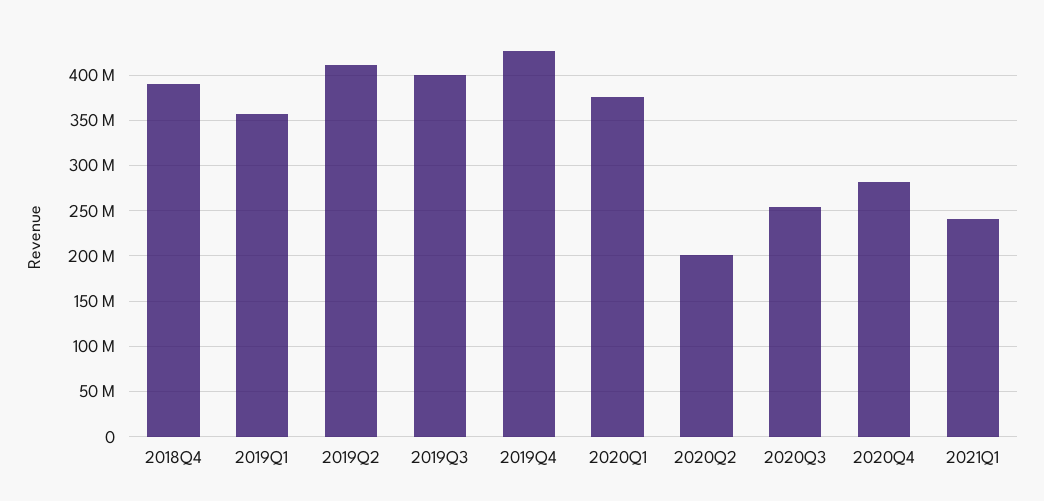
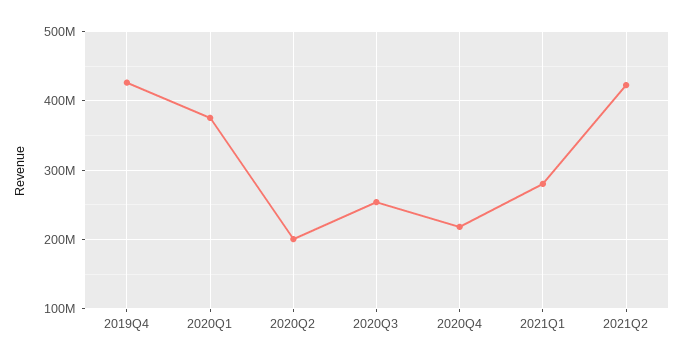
2018Q4: 390000000 -> none
2019Q1: 360000000 -> none
2019Q2: 410000000 -> none
2019Q3: 400000000 -> none
2020Q4: 280000000 -> 220000000
2021Q1: 240000000 -> 280000000
2021Q2: none -> 420000000

